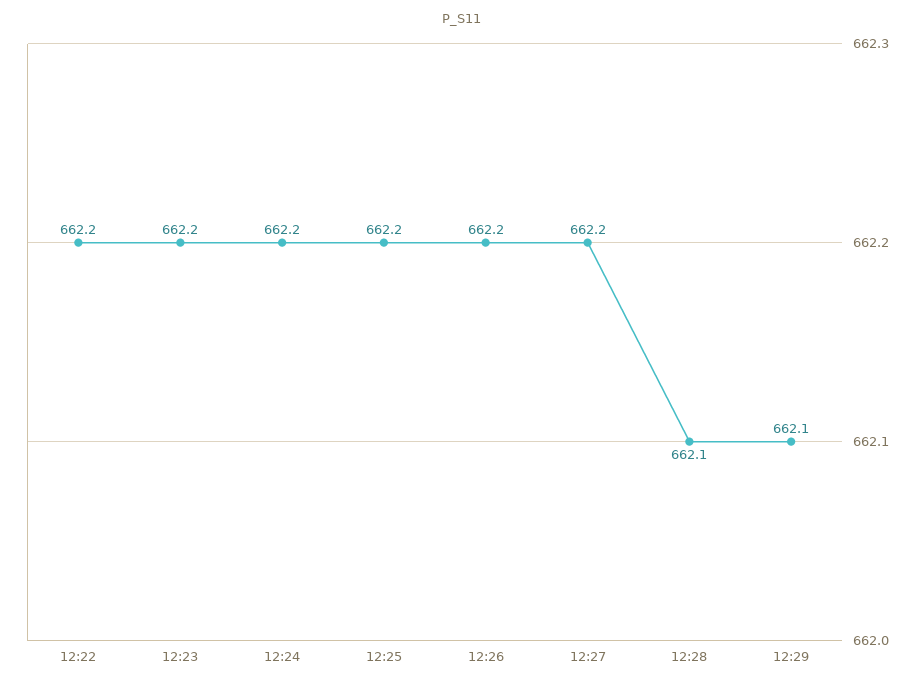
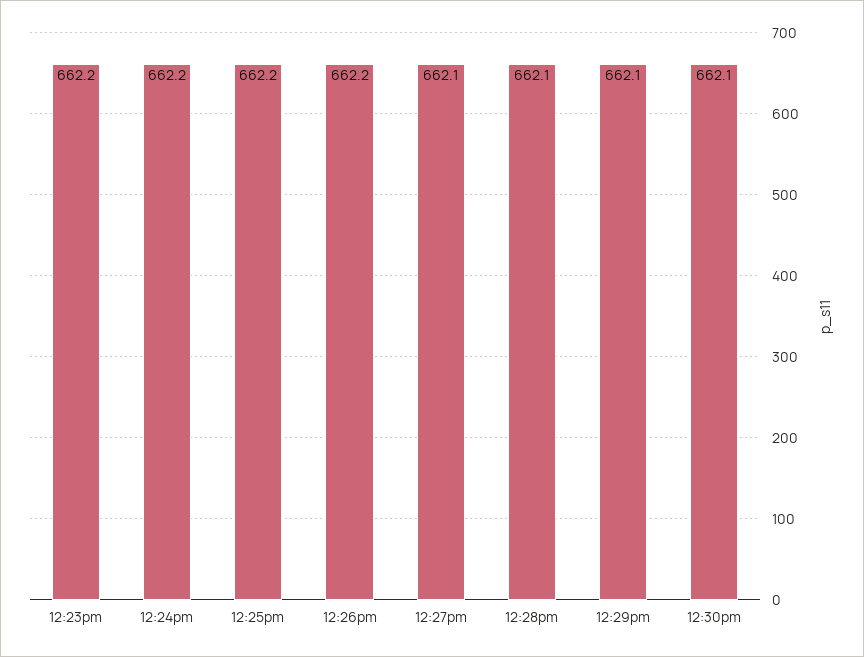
12:22: 662.2 -> none
12:27: 662.2 -> 662.1
12:30pm: none -> 662.1

